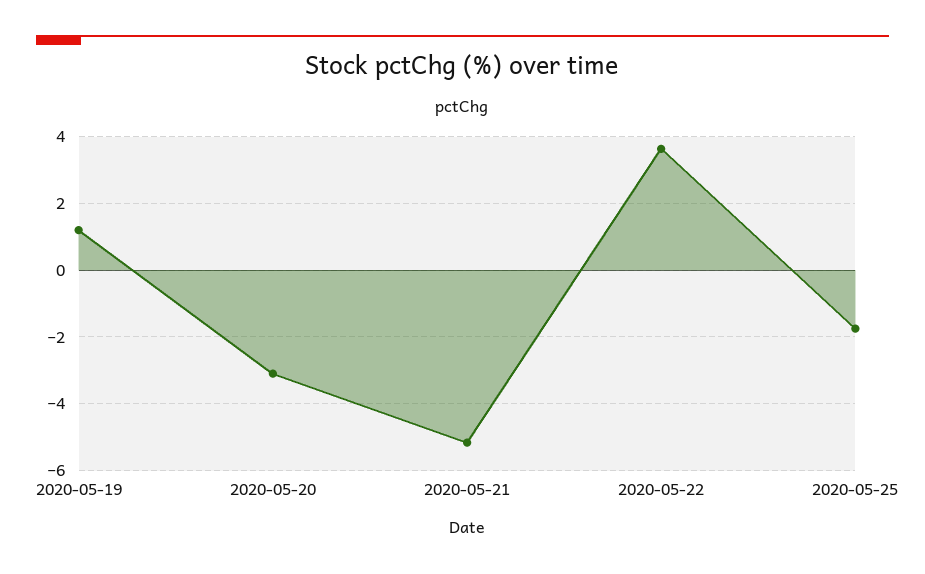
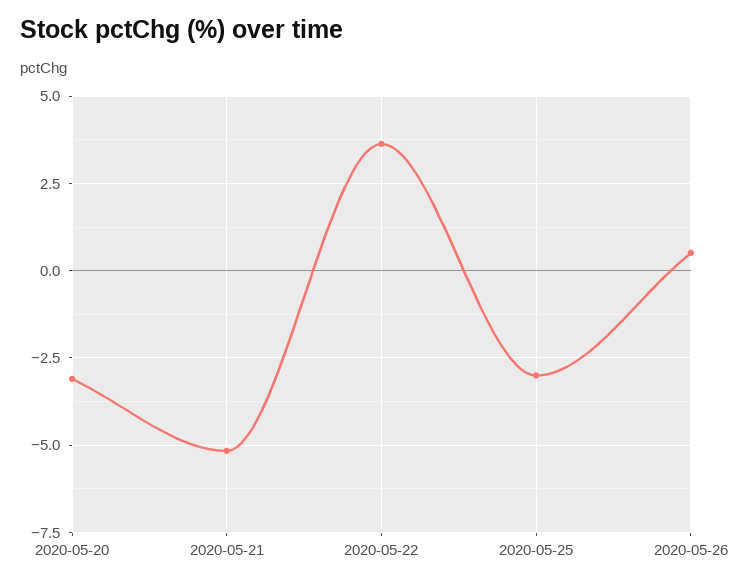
2020-05-19: 1.2 -> none
2020-05-25: -1.8 -> -3
2020-05-26: none -> 0.5

